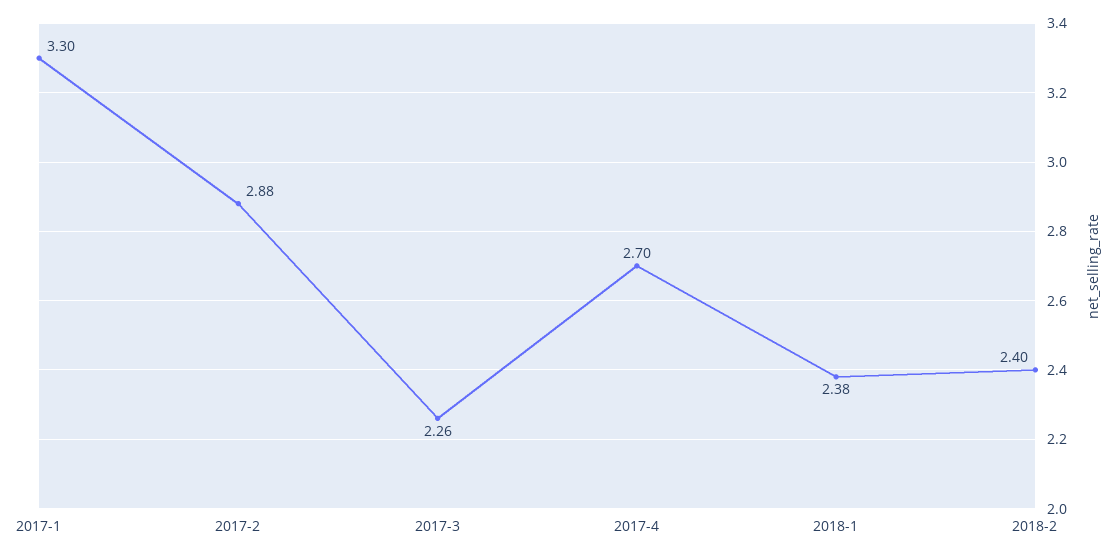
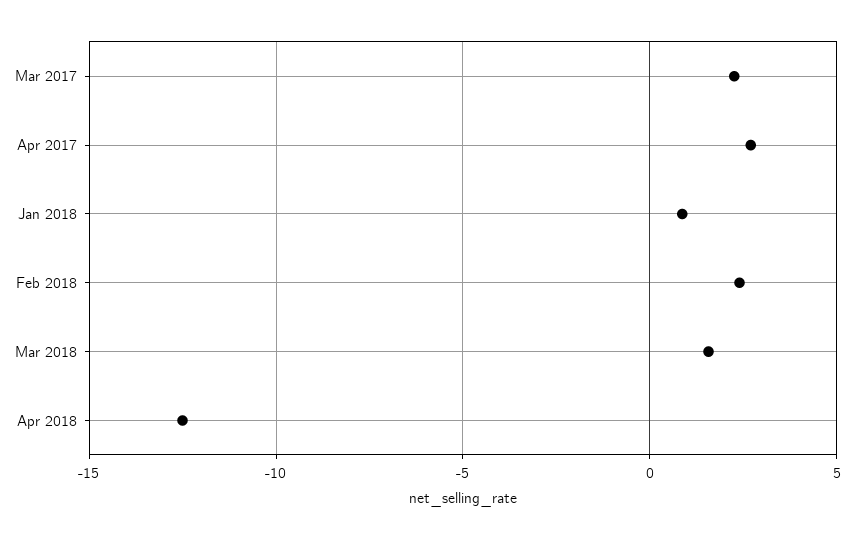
2017-1: 3.3 -> none
2017-2: 2.88 -> none
2018-1: 2.38 -> 1
Mar 2018: none -> 1.5
Apr 2018: none -> -12.5

